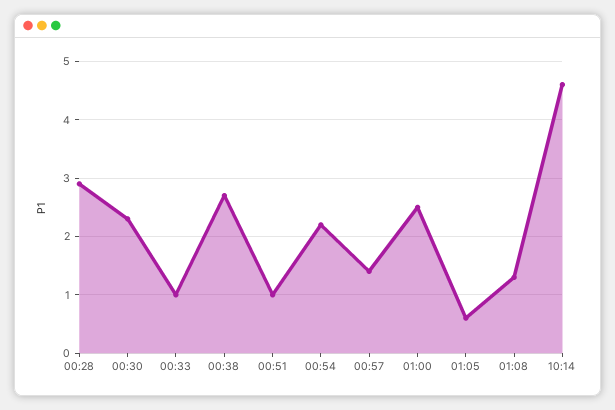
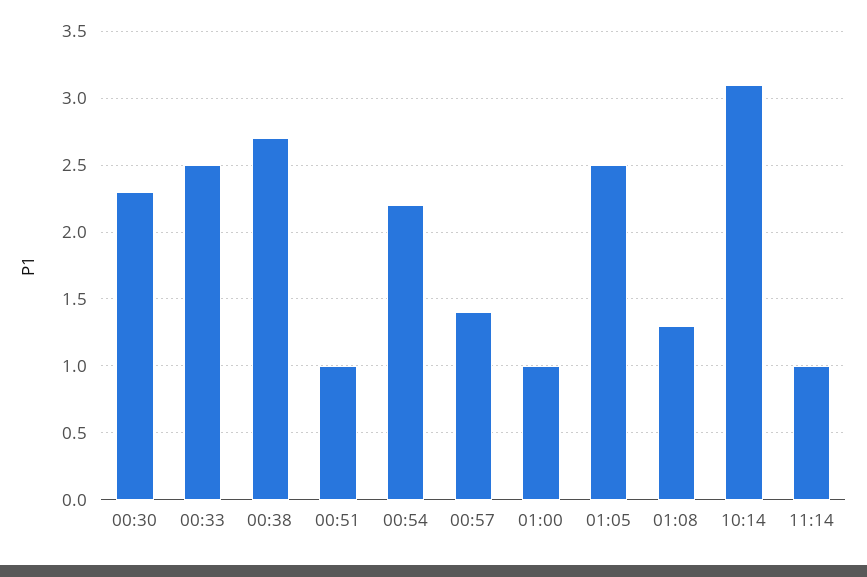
00:28: 3 -> none
00:33: 1 -> 2.5
01:00: 2.5 -> 1
01:05: 0.5 -> 2.5
10:14: 4.5 -> 3.1
11:14: none -> 1

